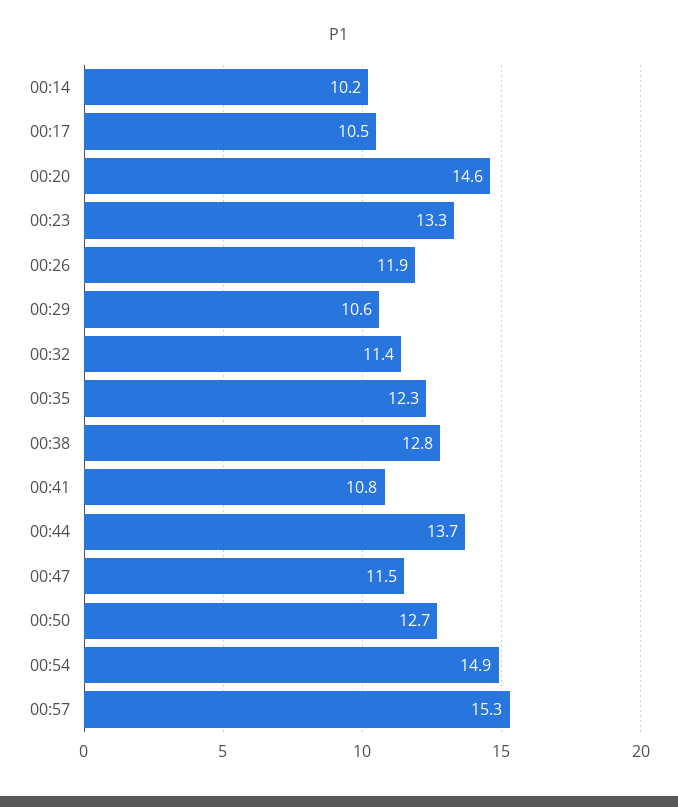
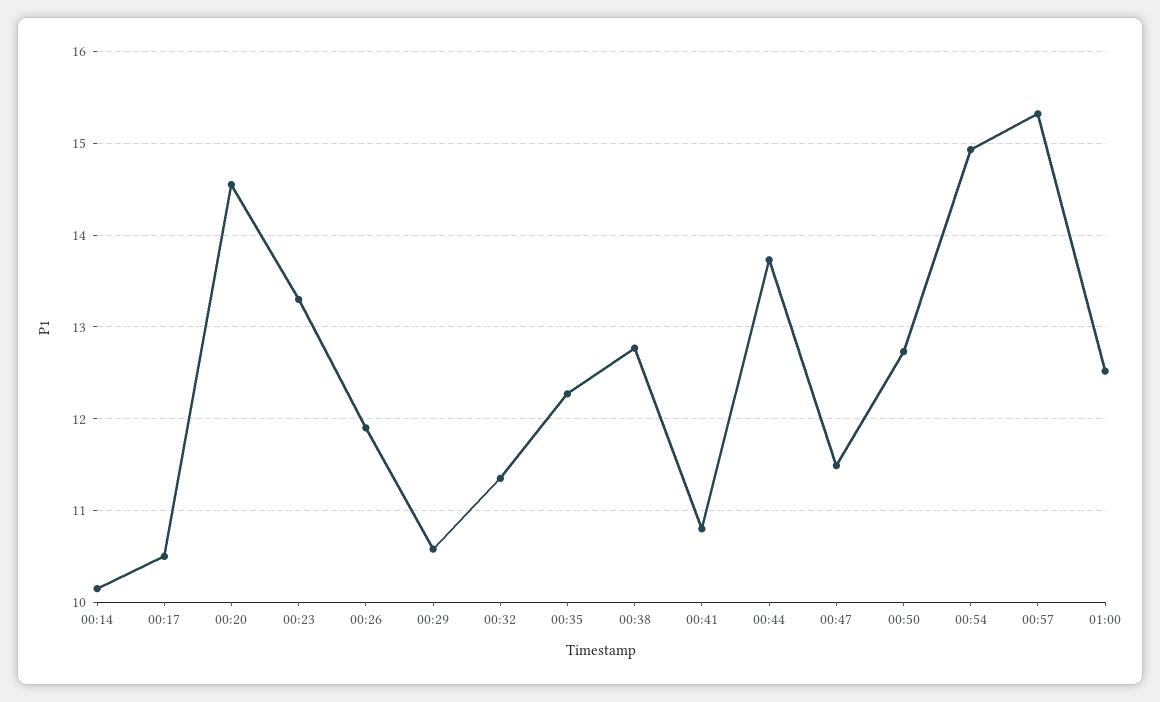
01:00: none -> 12.5

